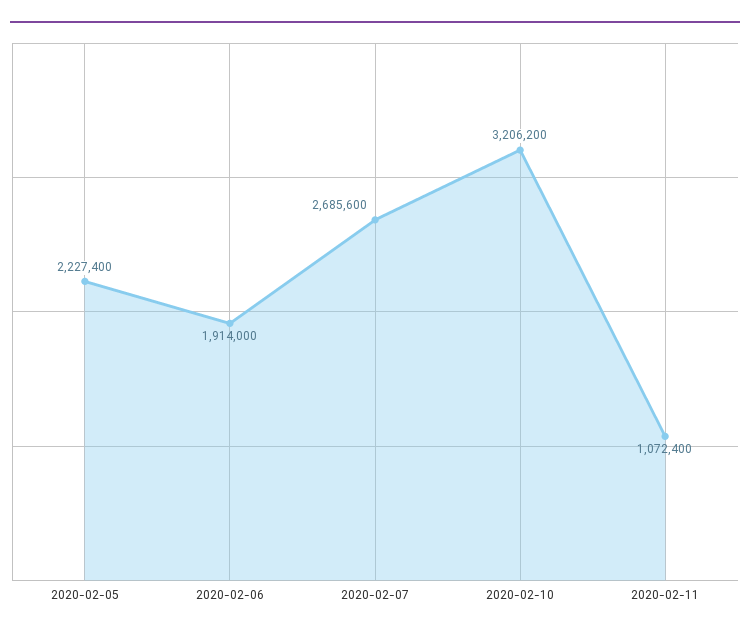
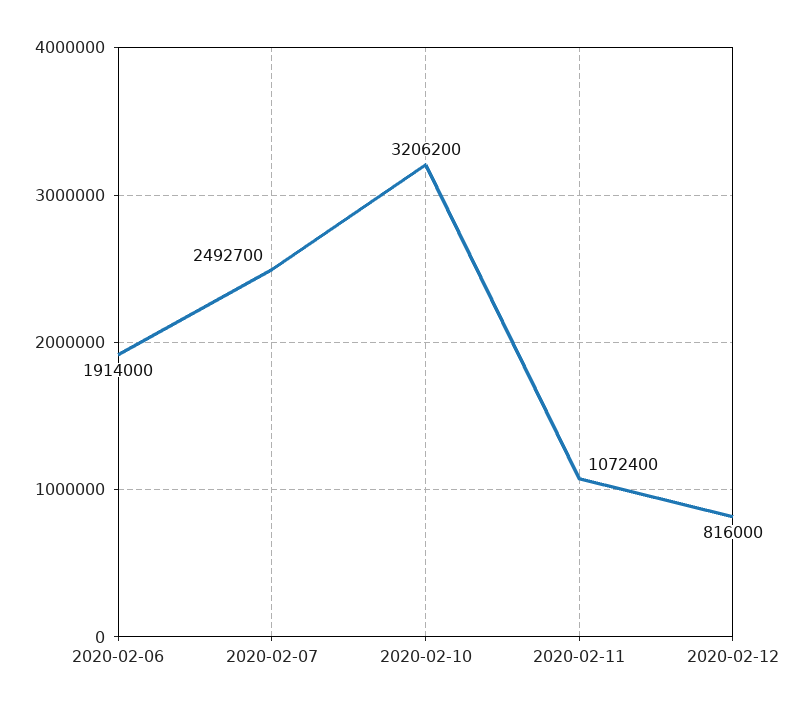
2020-02-05: 2227400 -> none
2020-02-07: 2685600 -> 2492700
2020-02-12: none -> 816000

